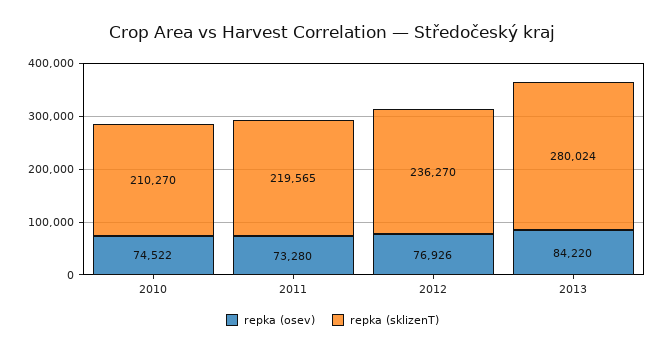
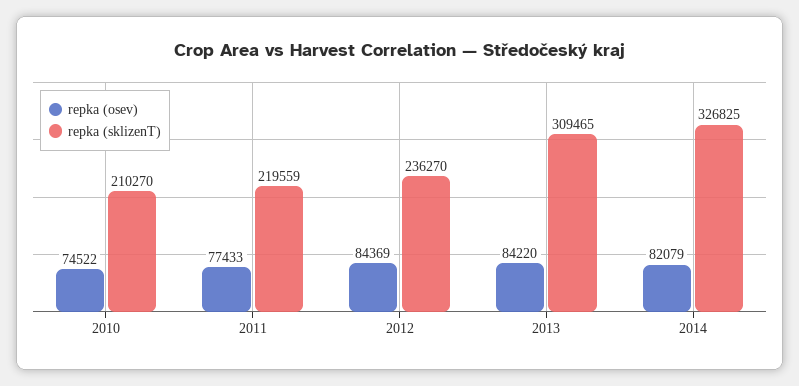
repka (osev), 2011: 73280 -> 77433
repka (sklizenT), 2011: 219565 -> 219559
repka (osev), 2012: 76926 -> 84369
repka (sklizenT), 2013: 280024 -> 309465
repka (osev), 2014: none -> 82079
repka (sklizenT), 2014: none -> 326825

